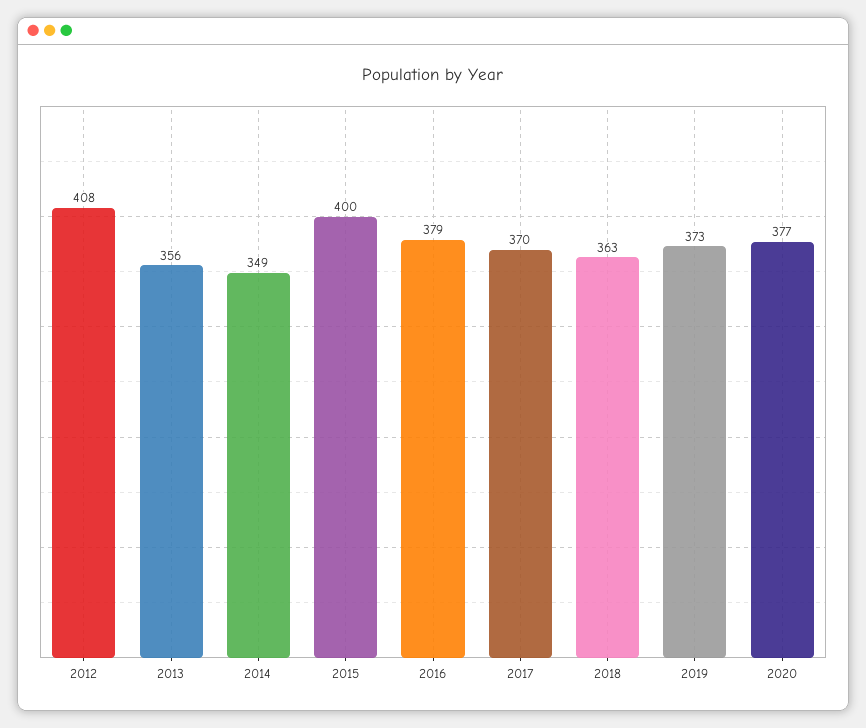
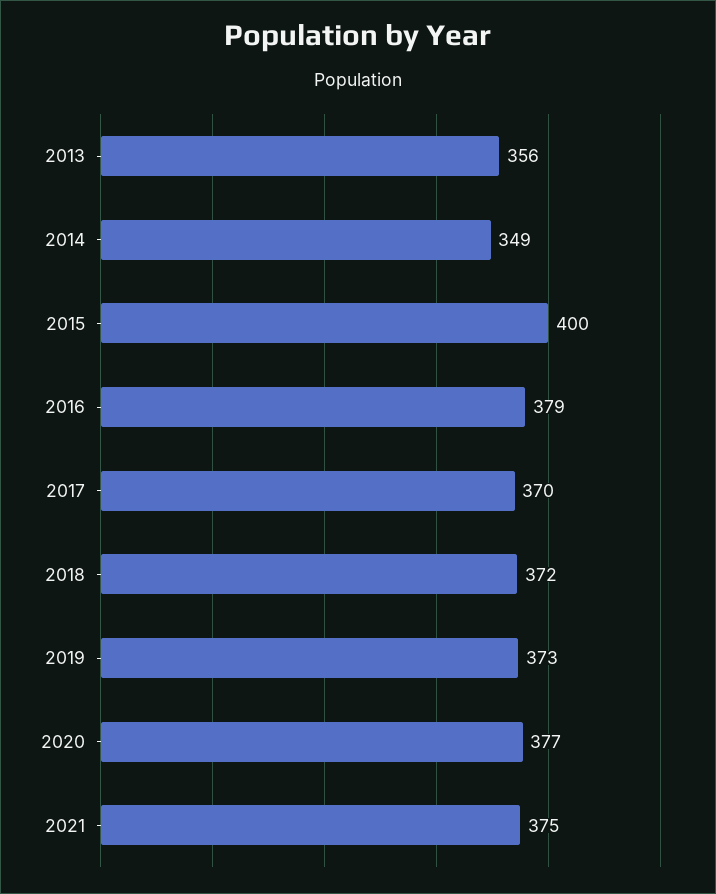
2012: 408 -> none
2018: 363 -> 372
2021: none -> 375

